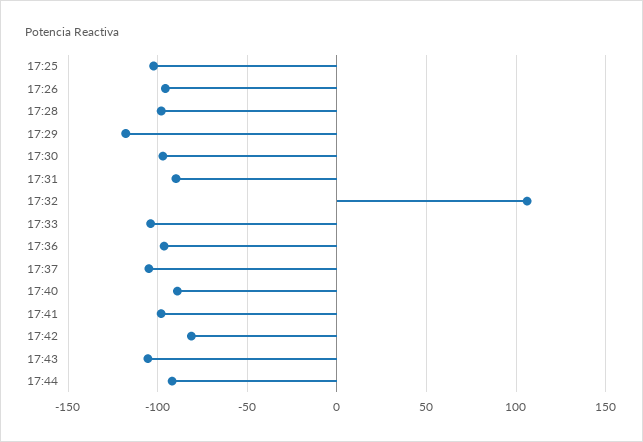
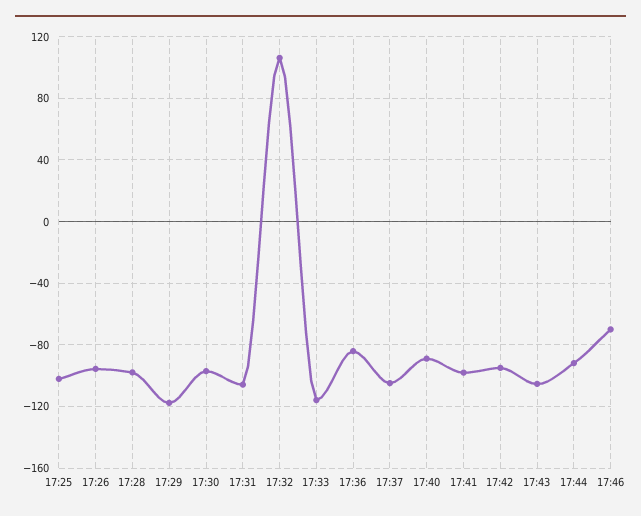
17:31: -90 -> -105
17:33: -105 -> -115
17:36: -95 -> -85
17:42: -80 -> -95
17:46: none -> -70

